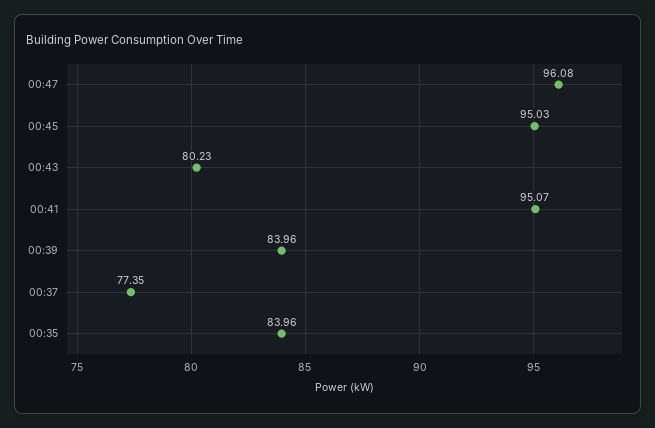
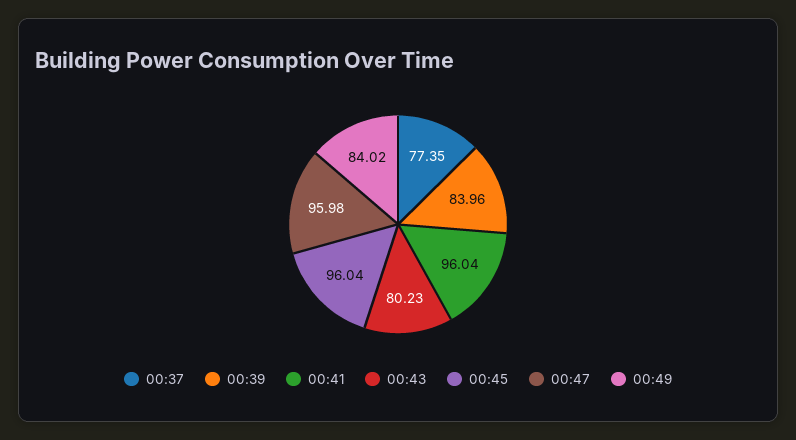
00:47: 96.08 -> 95.98
00:45: 95.03 -> 96.04
00:41: 95.07 -> 96.04
00:35: 83.96 -> none
00:49: none -> 84.02

